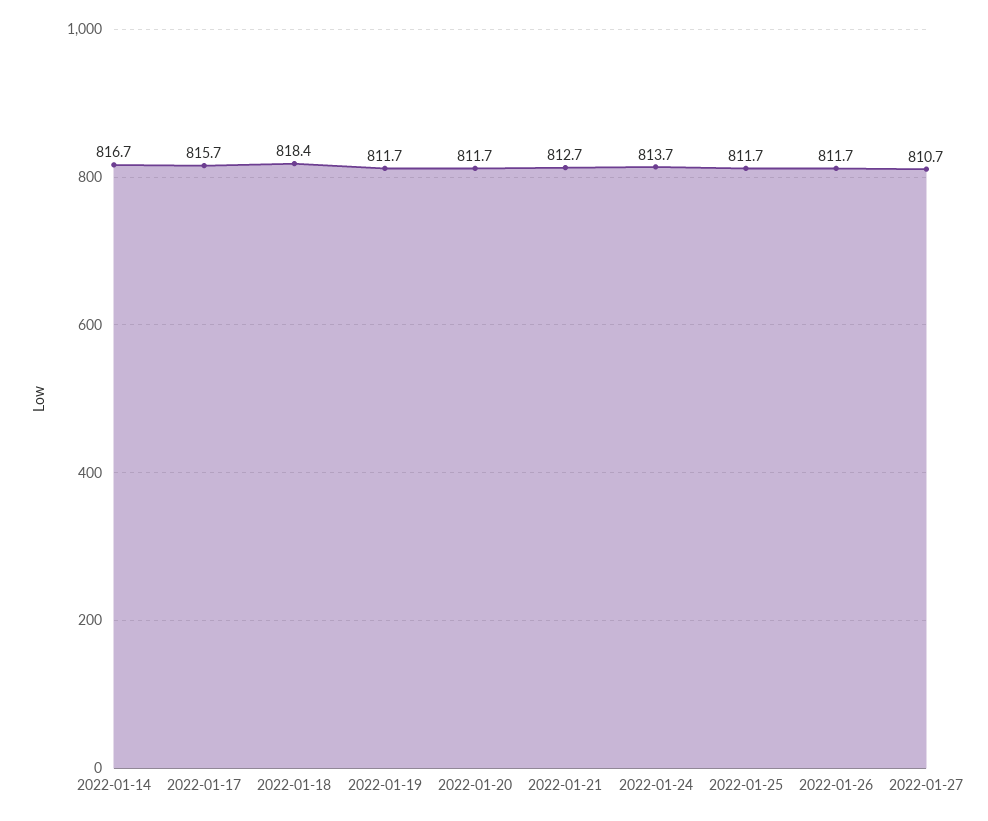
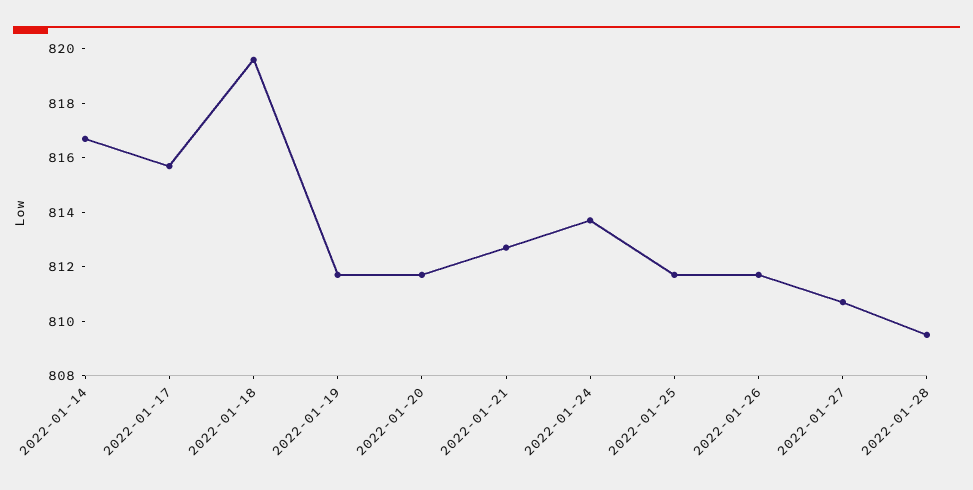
2022-01-18: 818.4 -> 819.5
2022-01-28: none -> 809.5

